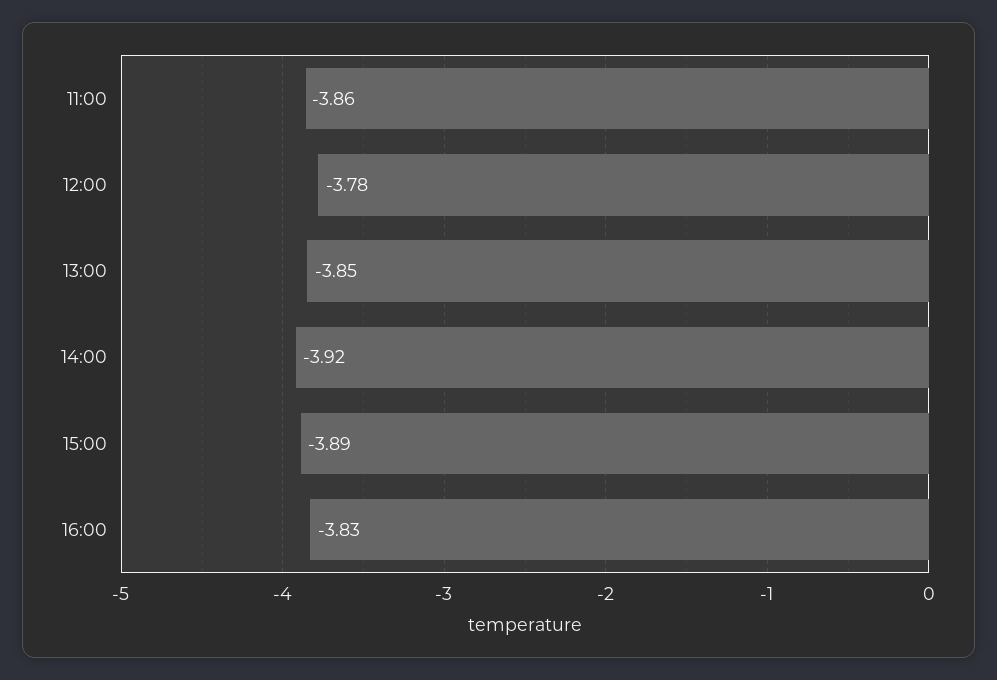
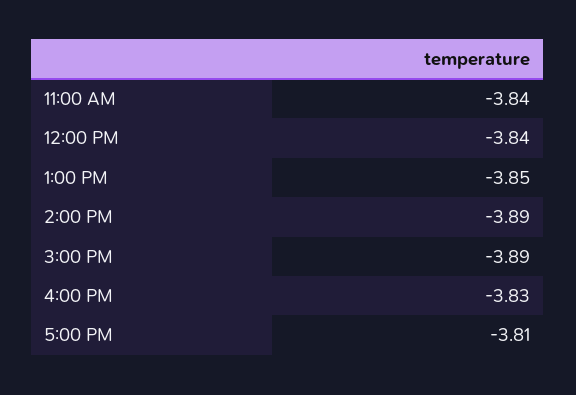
11:00: -3.86 -> -3.84
12:00: -3.78 -> -3.84
14:00: -3.92 -> -3.89
5:00 PM: none -> -3.81

